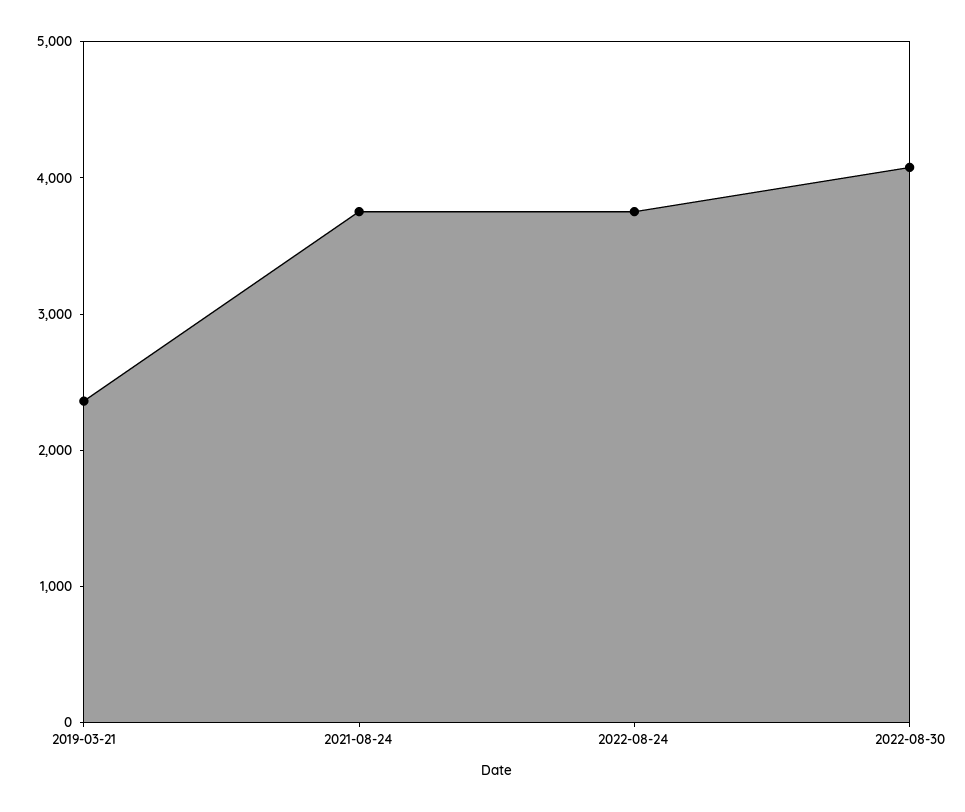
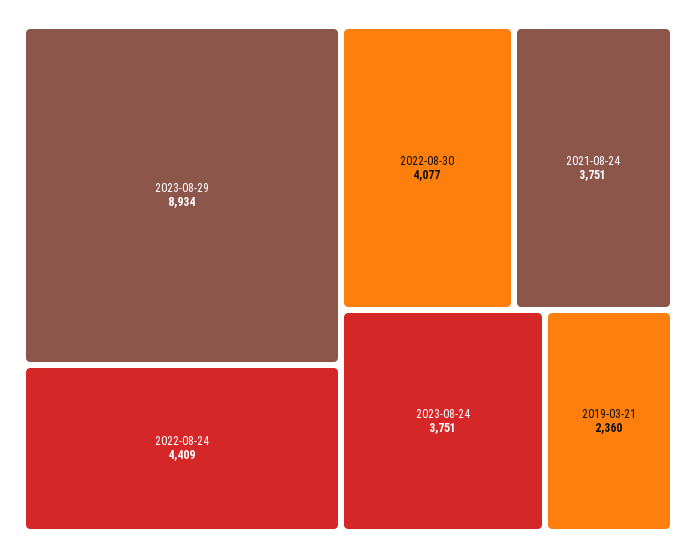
2022-08-24: 3800 -> 4409
2023-08-29: none -> 8934
2023-08-24: none -> 3751

